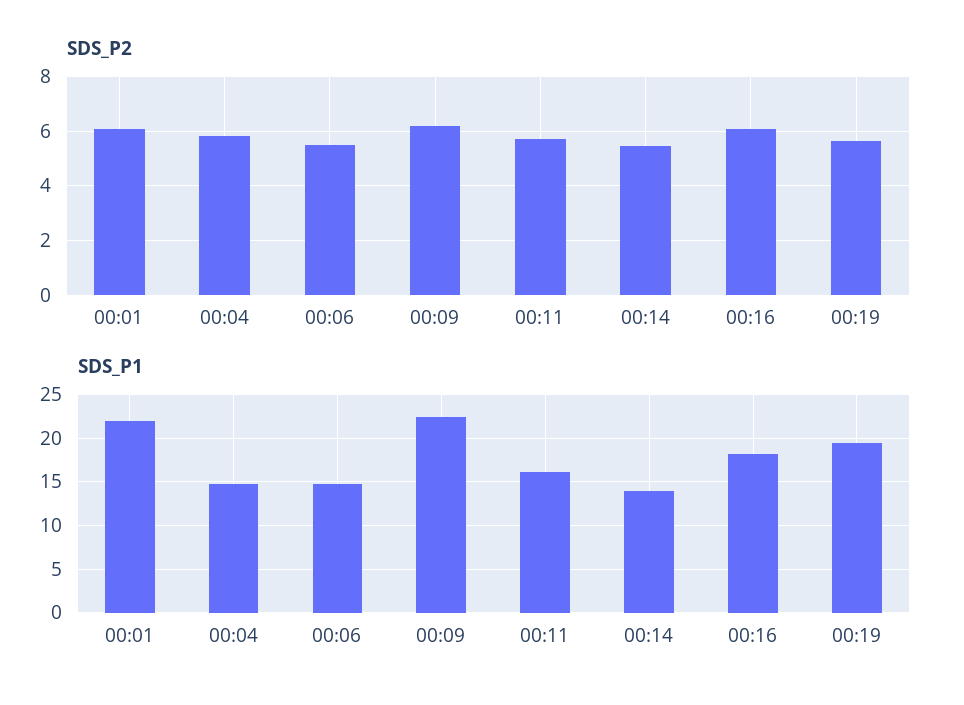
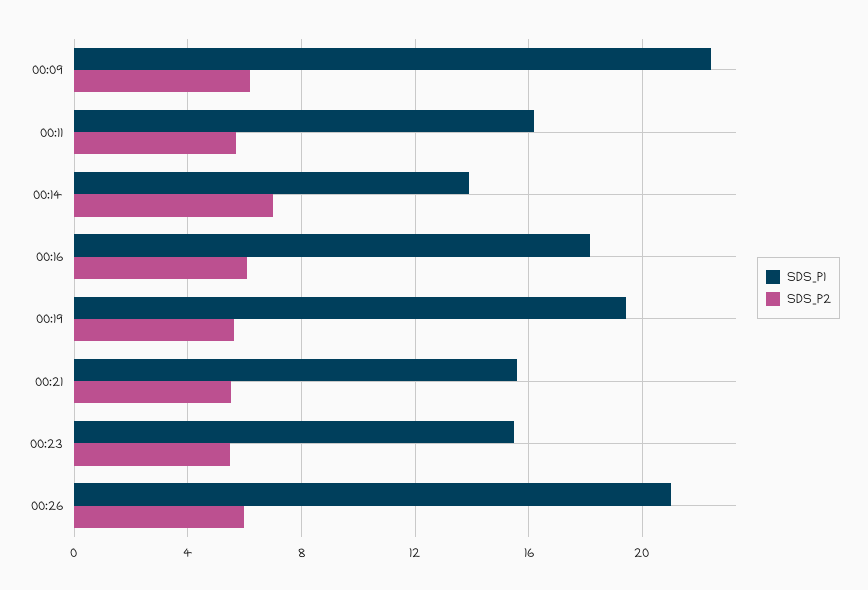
SDS_P2, 00:01: 6 -> none
SDS_P2, 00:04: 5.75 -> none
SDS_P2, 00:06: 5.5 -> none
SDS_P2, 00:14: 5.5 -> 7
SDS_P1, 00:01: 22 -> none
SDS_P1, 00:04: 15 -> none
SDS_P1, 00:06: 15 -> none
SDS_P1, 00:21: none -> 15.5
SDS_P2, 00:21: none -> 5.5
SDS_P1, 00:23: none -> 15.5
SDS_P2, 00:23: none -> 5.5
SDS_P1, 00:26: none -> 21
SDS_P2, 00:26: none -> 6

